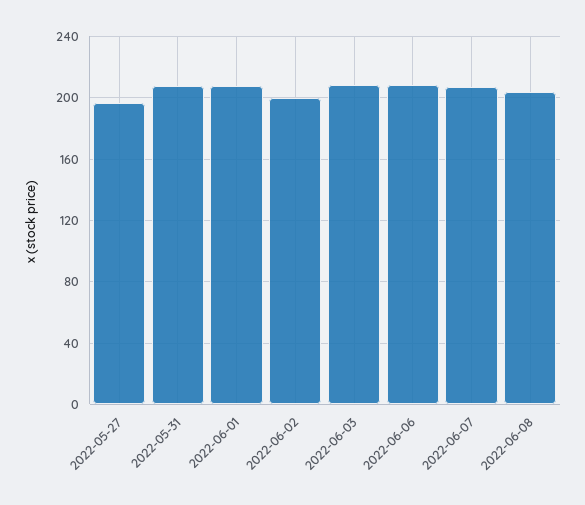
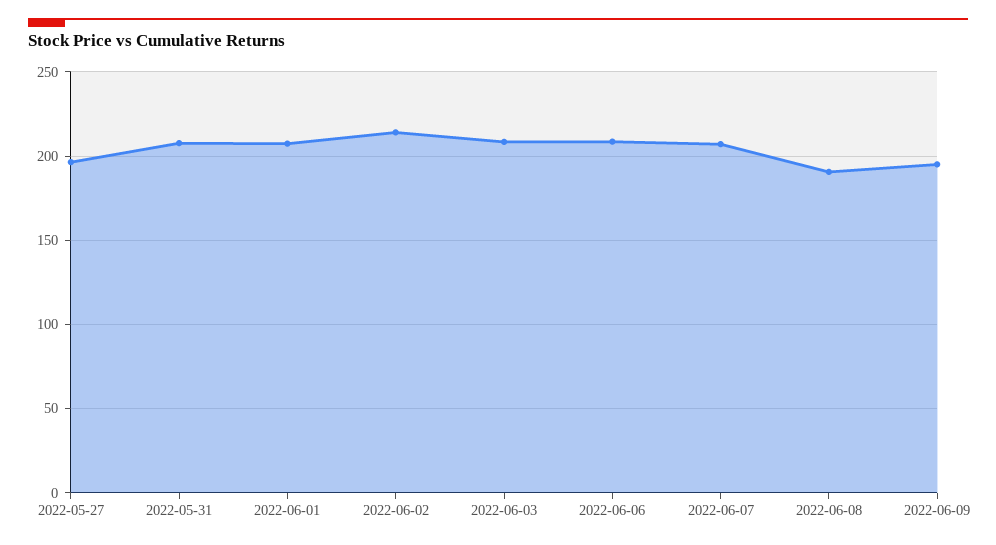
2022-06-02: 200 -> 215
2022-06-08: 205 -> 190
2022-06-09: none -> 195

